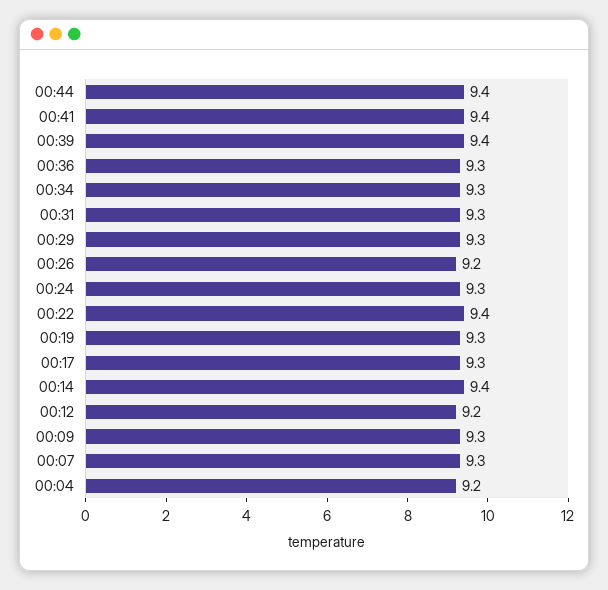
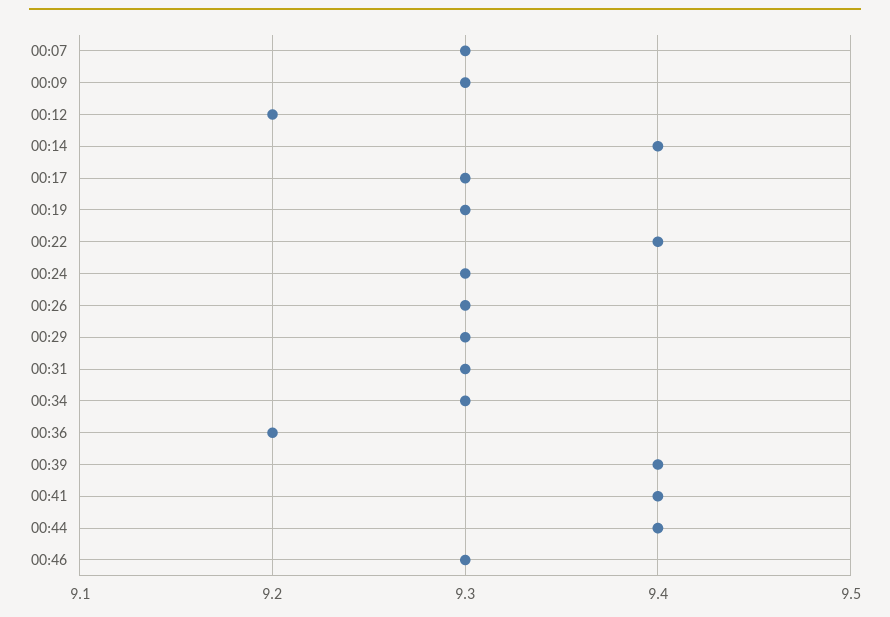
00:36: 9.3 -> 9.2
00:26: 9.2 -> 9.3
00:04: 9.2 -> none
00:46: none -> 9.3

